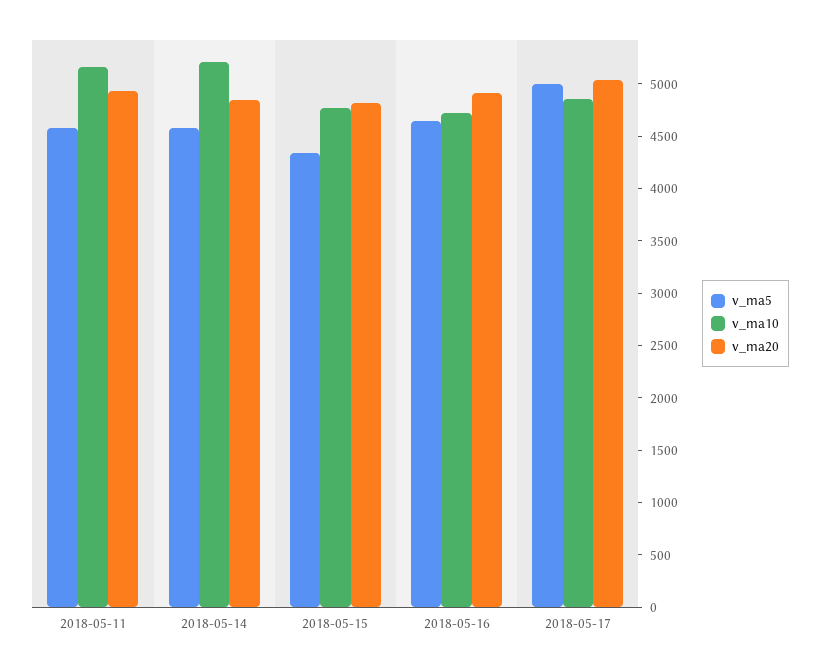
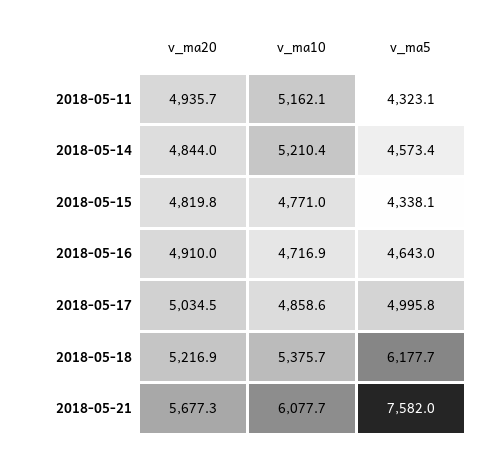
v_ma5, 2018-05-11: 4600 -> 4323.1
v_ma20, 2018-05-18: none -> 5216.9
v_ma10, 2018-05-18: none -> 5375.7
v_ma5, 2018-05-18: none -> 6177.7
v_ma20, 2018-05-21: none -> 5677.3
v_ma10, 2018-05-21: none -> 6077.7
v_ma5, 2018-05-21: none -> 7582

